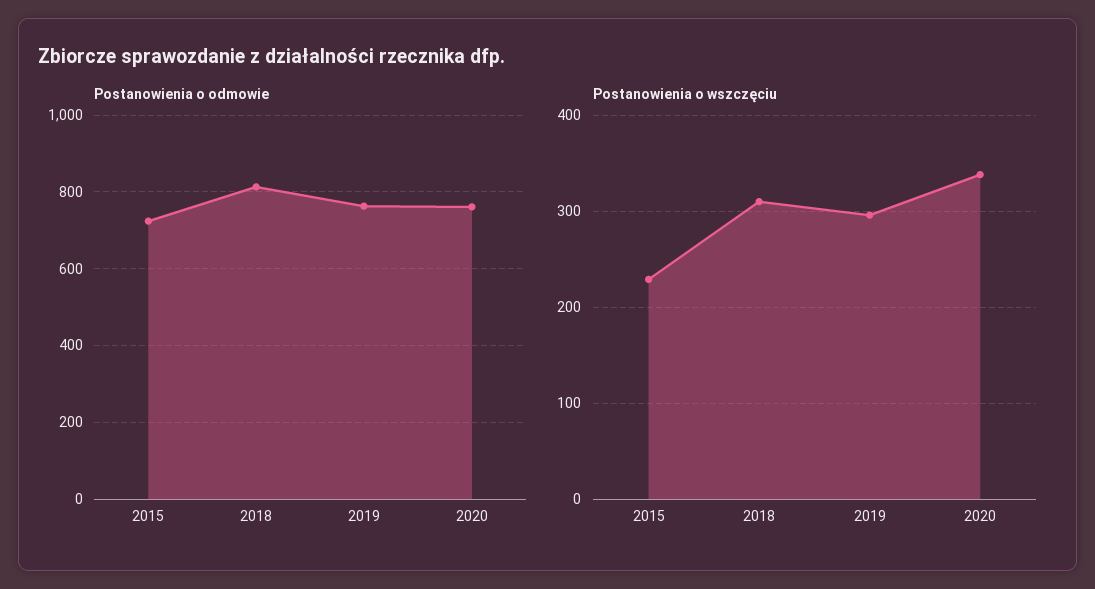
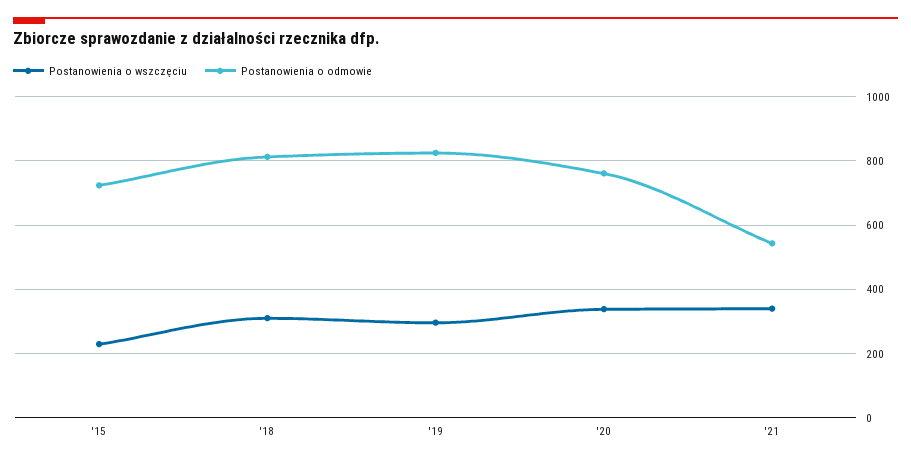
Postanowienia o odmowie, 2019: 760 -> 820
Postanowienia o wszczęciu, '21: none -> 340
Postanowienia o odmowie, '21: none -> 540

